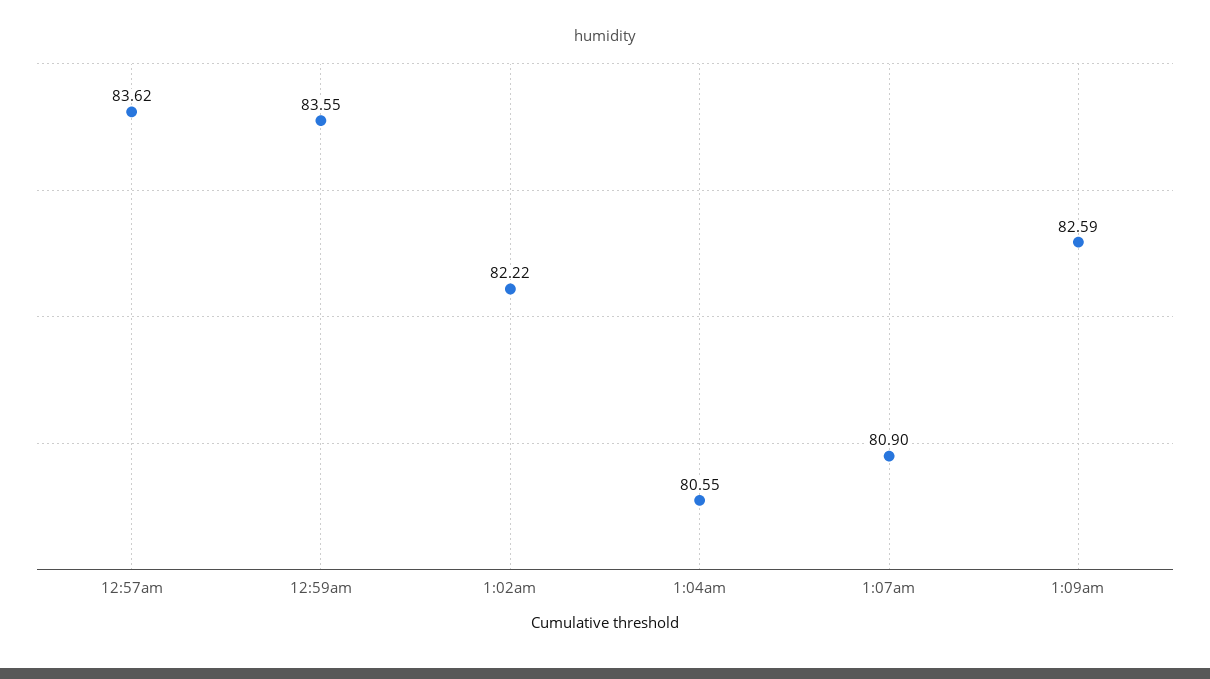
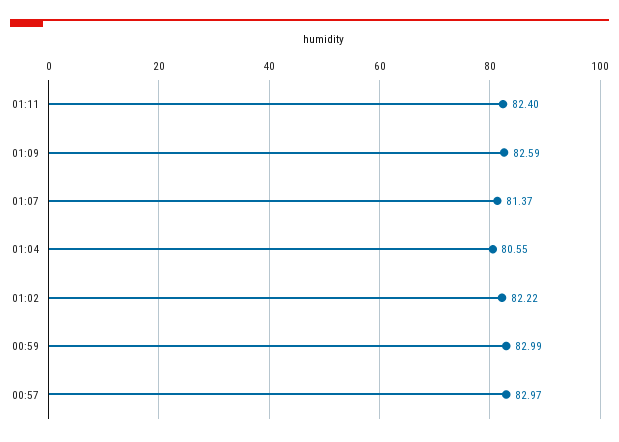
12:57am: 83.62 -> 82.97
12:59am: 83.55 -> 82.99
1:07am: 80.9 -> 81.37
01:11: none -> 82.4

